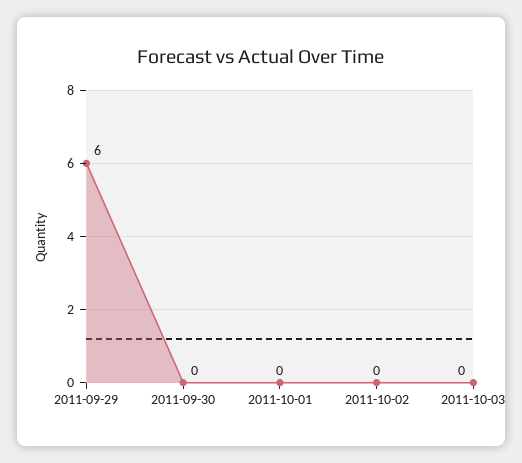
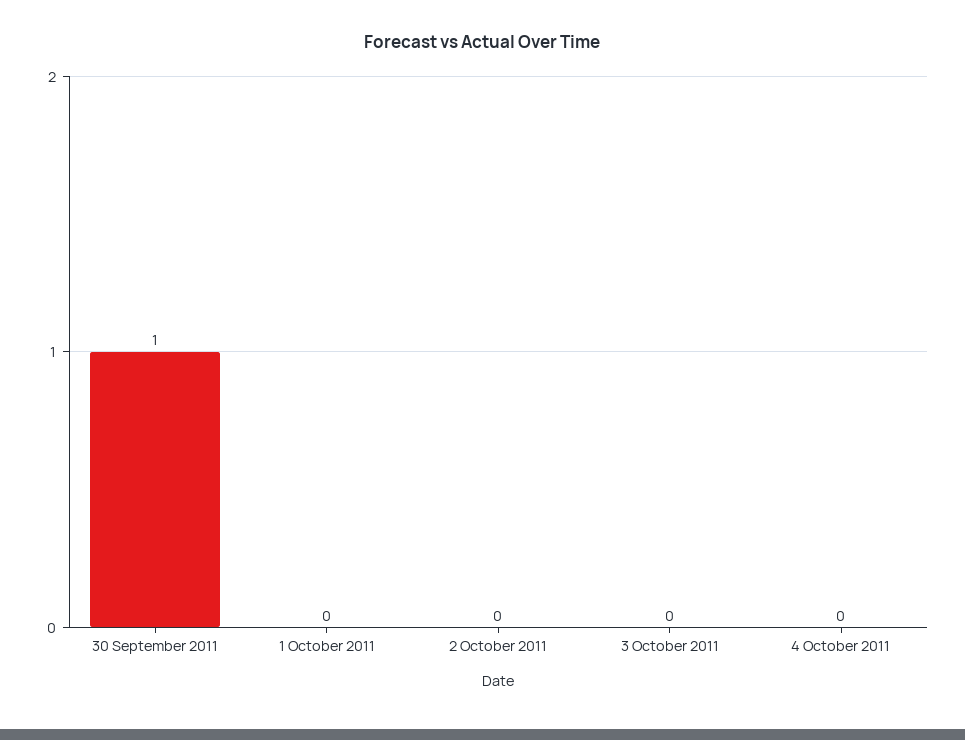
2011-09-29: 6 -> none
2011-09-30: 0 -> 1
4 October 2011: none -> 0

